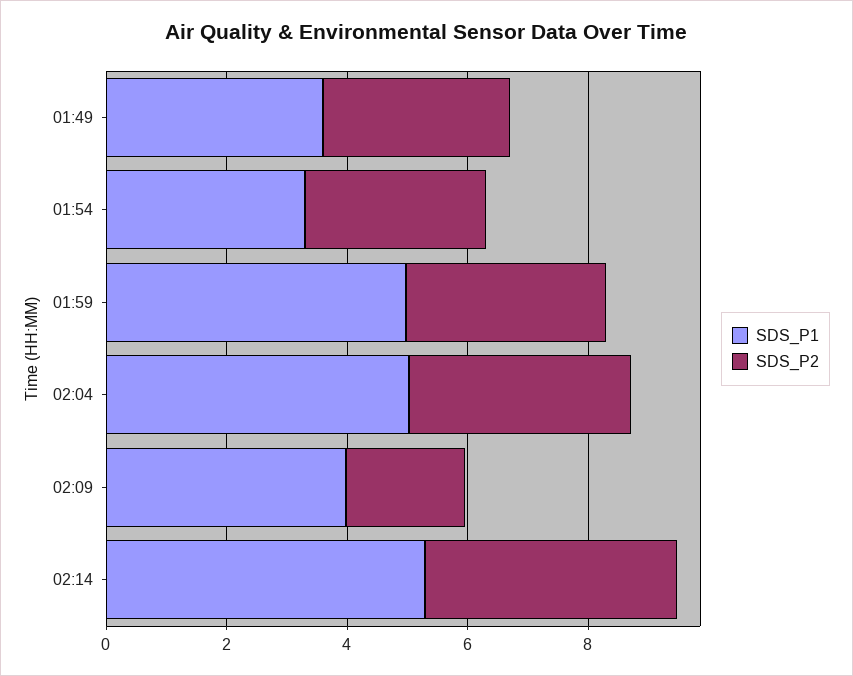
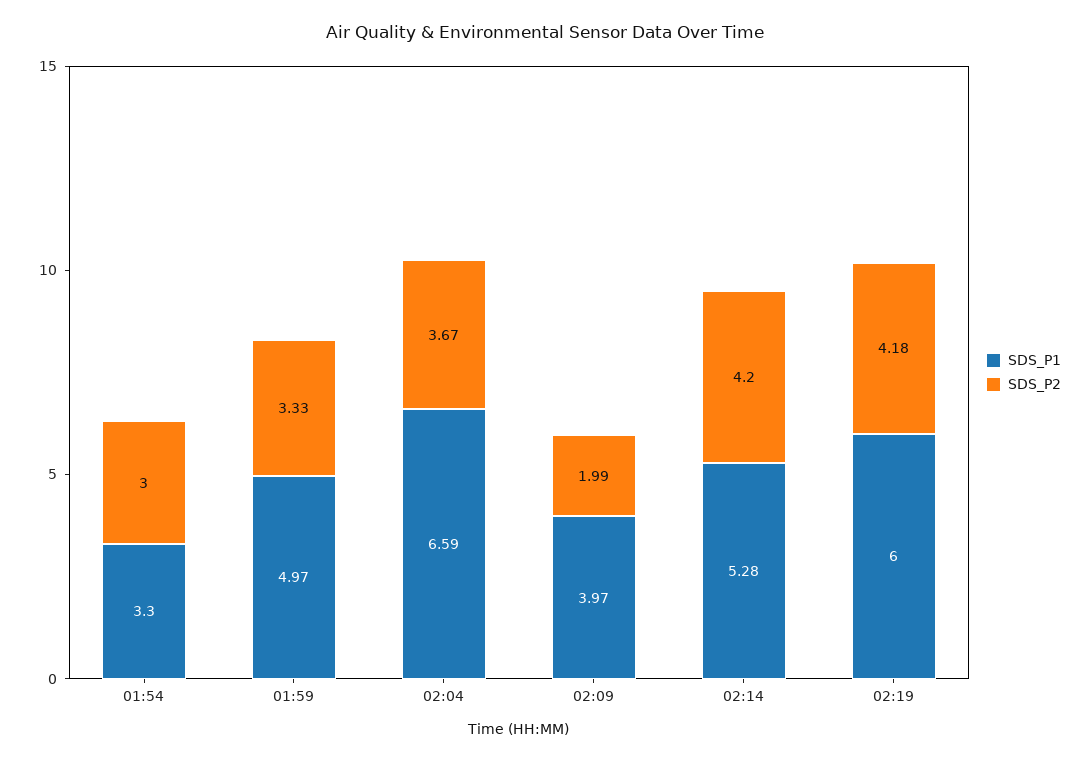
SDS_P1, 01:49: 3.5 -> none
SDS_P2, 01:49: 3 -> none
SDS_P1, 02:04: 5 -> 6.59
SDS_P1, 02:19: none -> 6
SDS_P2, 02:19: none -> 4.18

